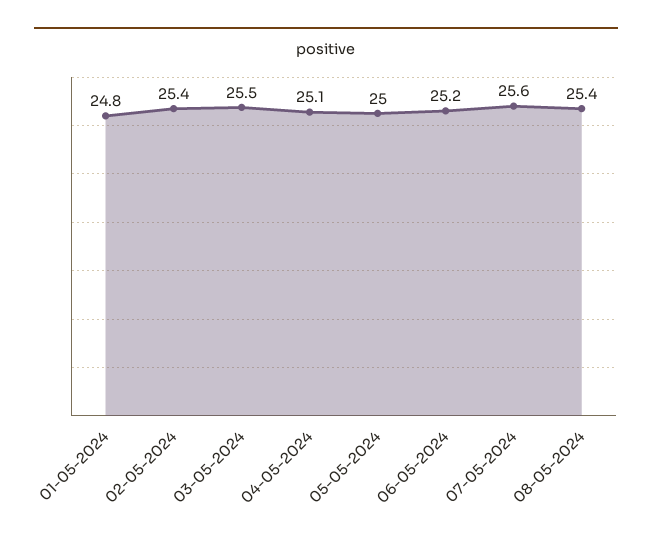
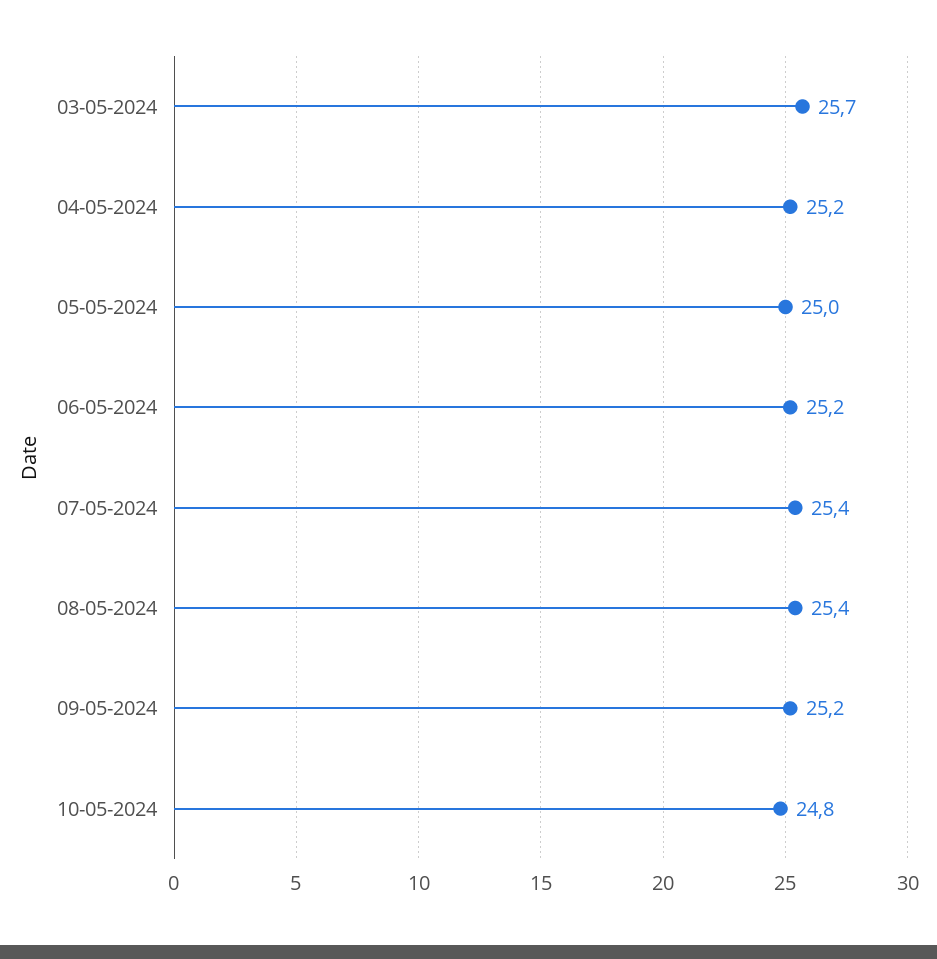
01-05-2024: 24.8 -> none
02-05-2024: 25.4 -> none
03-05-2024: 25.5 -> 25.7
04-05-2024: 25.1 -> 25.2
07-05-2024: 25.6 -> 25.4
09-05-2024: none -> 25.2
10-05-2024: none -> 24.8

